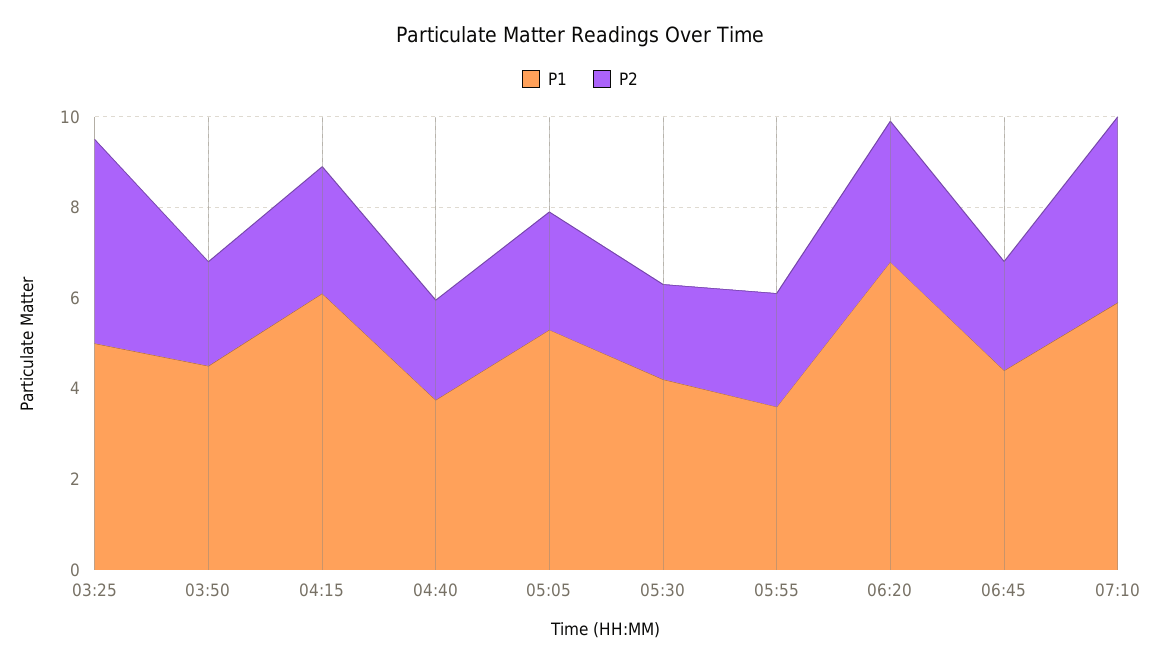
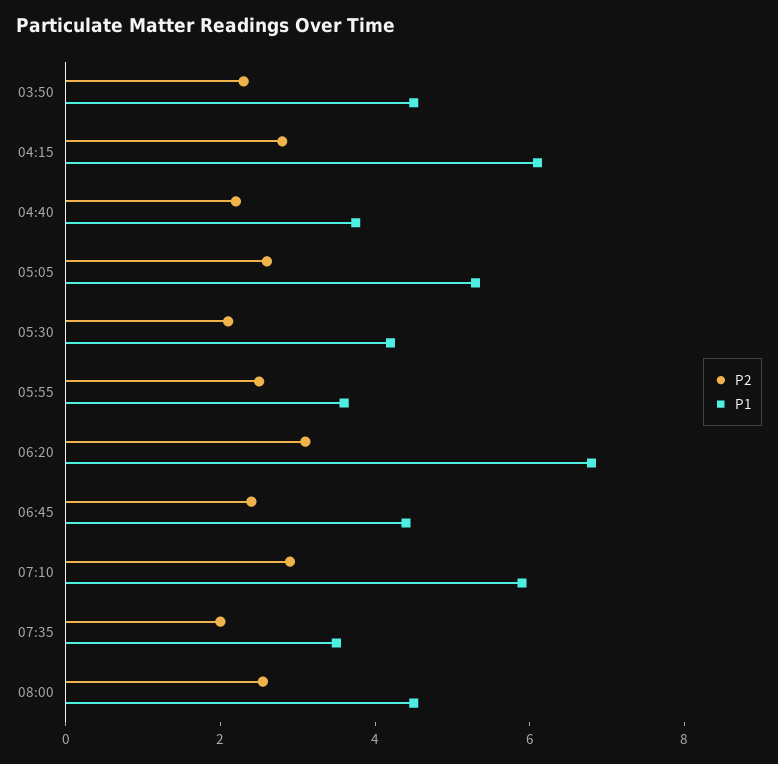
P1, 03:25: 5 -> none
P2, 03:25: 4.5 -> none
P2, 07:10: 4 -> 3
P2, 07:35: none -> 2
P1, 07:35: none -> 3.5
P2, 08:00: none -> 2.5
P1, 08:00: none -> 4.5

